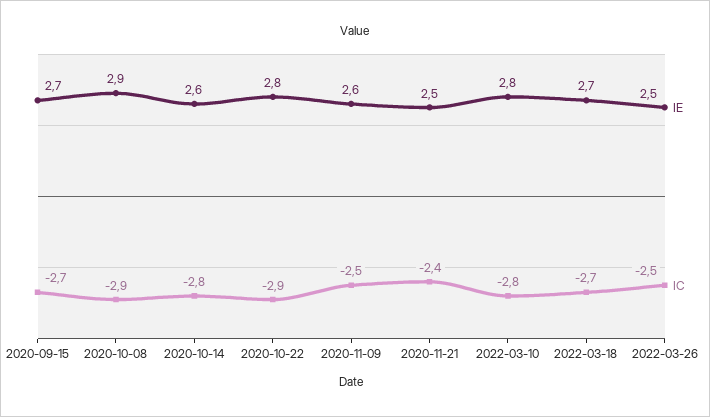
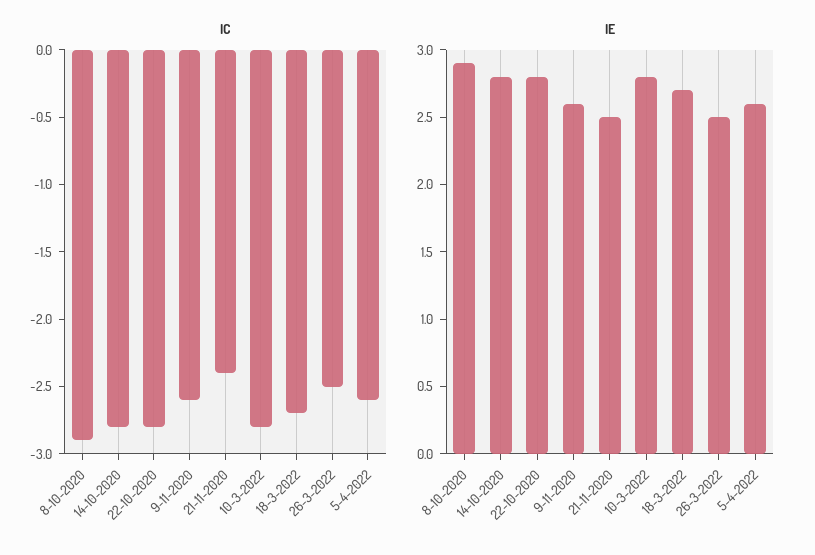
IE, 2020-09-15: 2.7 -> none
IC, 2020-09-15: -2.7 -> none
IE, 2020-10-14: 2.6 -> 2.8
IC, 2020-10-22: -2.9 -> -2.8
IC, 2020-11-09: -2.5 -> -2.6
IC, 5-4-2022: none -> -2.6
IE, 5-4-2022: none -> 2.6

